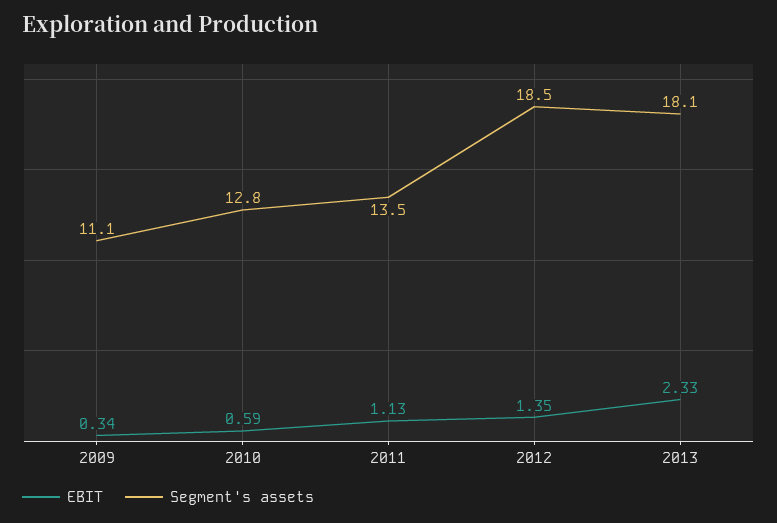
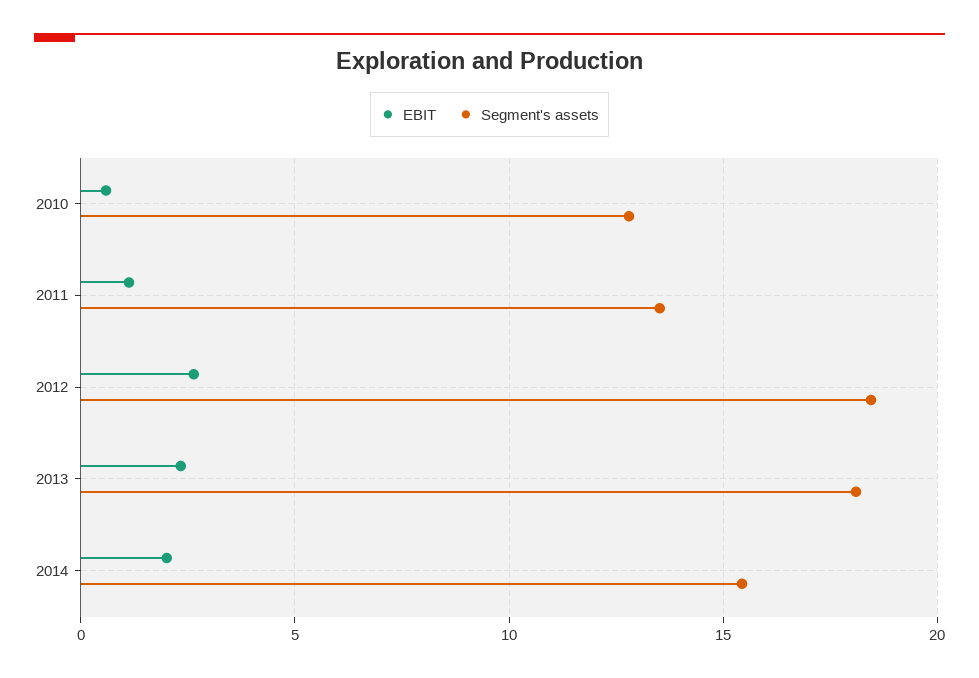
EBIT, 2009: 0.34 -> none
Segment's assets, 2009: 11.1 -> none
EBIT, 2012: 1.35 -> 2.5
EBIT, 2014: none -> 2
Segment's assets, 2014: none -> 15.5

